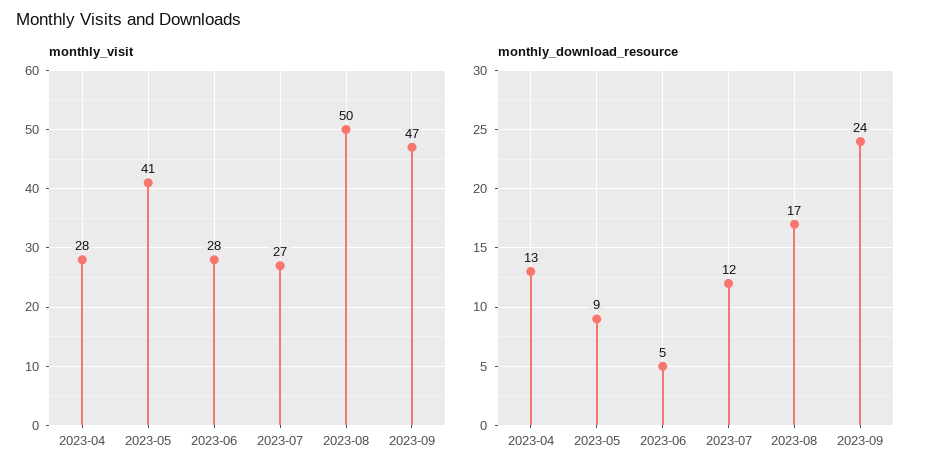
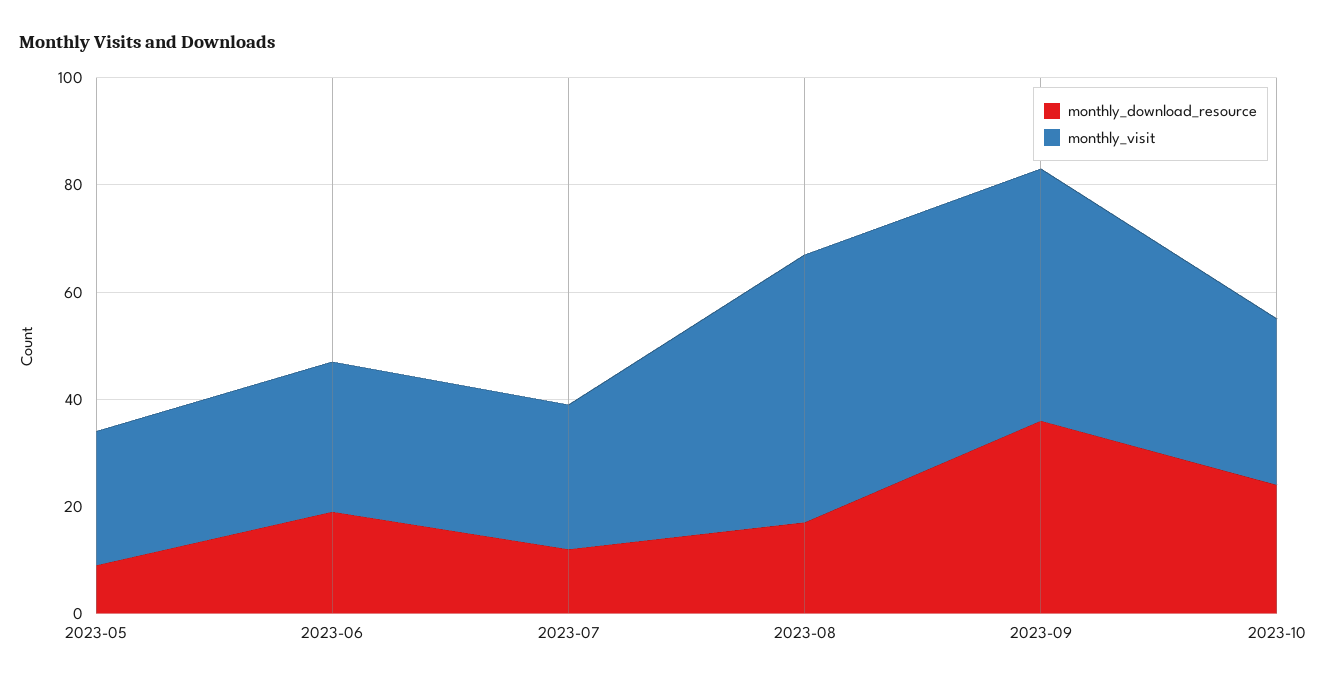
monthly_visit, 2023-04: 28 -> none
monthly_visit, 2023-05: 41 -> 25
monthly_download_resource, 2023-04: 13 -> none
monthly_download_resource, 2023-06: 5 -> 20
monthly_download_resource, 2023-09: 24 -> 35
monthly_download_resource, 2023-10: none -> 25
monthly_visit, 2023-10: none -> 30

